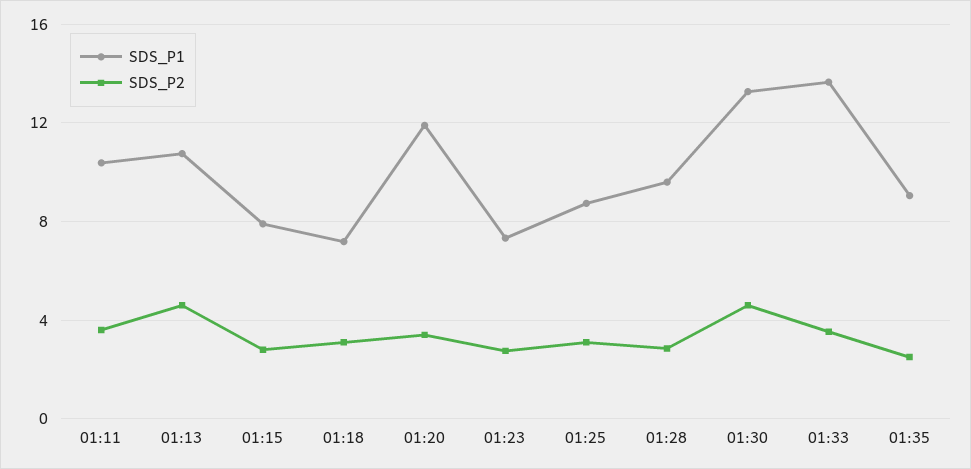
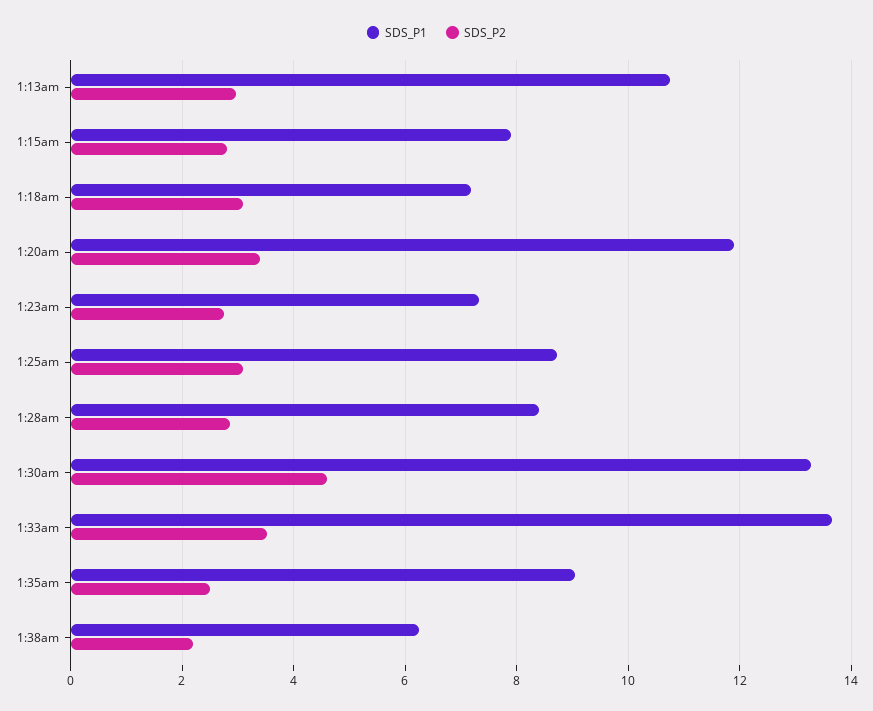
SDS_P1, 01:11: 10.5 -> none
SDS_P2, 01:11: 3.5 -> none
SDS_P2, 01:13: 4.5 -> 3
SDS_P1, 01:28: 9.5 -> 8.4
SDS_P1, 1:38am: none -> 6.2
SDS_P2, 1:38am: none -> 2.2

